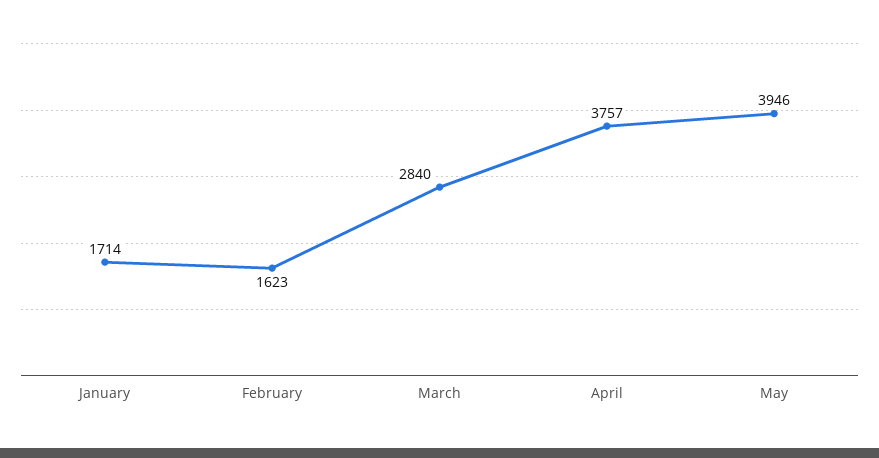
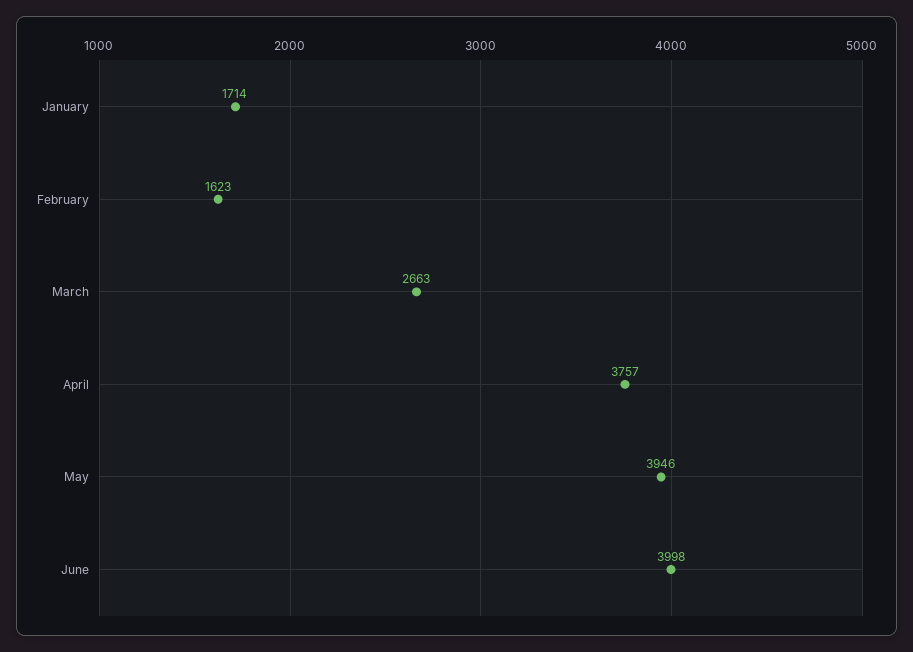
March: 2840 -> 2663
June: none -> 3998

